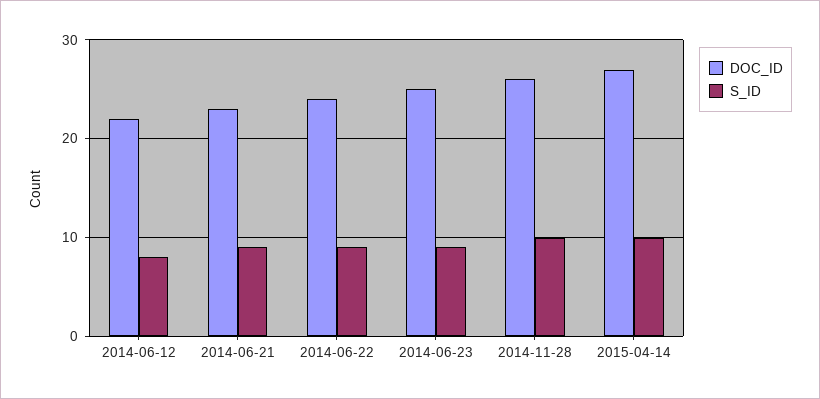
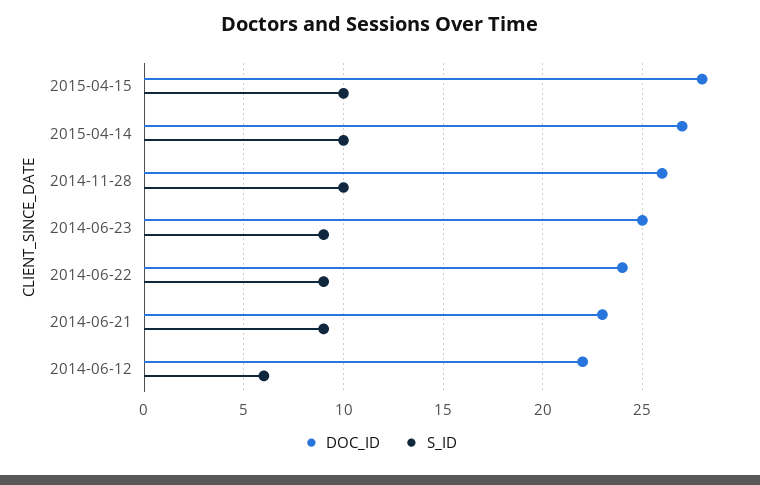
S_ID, 2014-06-12: 8 -> 6
DOC_ID, 2015-04-15: none -> 28
S_ID, 2015-04-15: none -> 10

